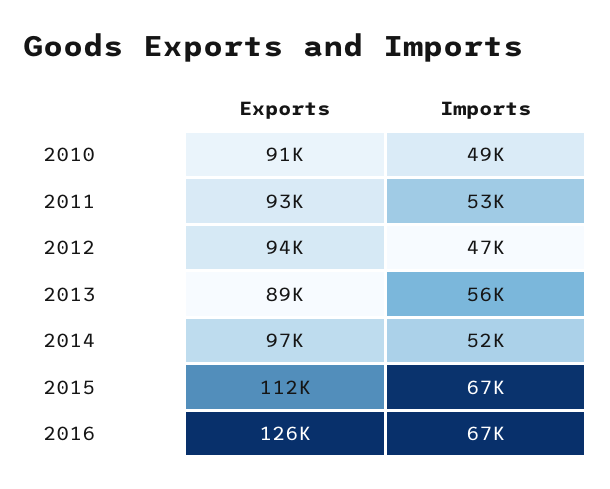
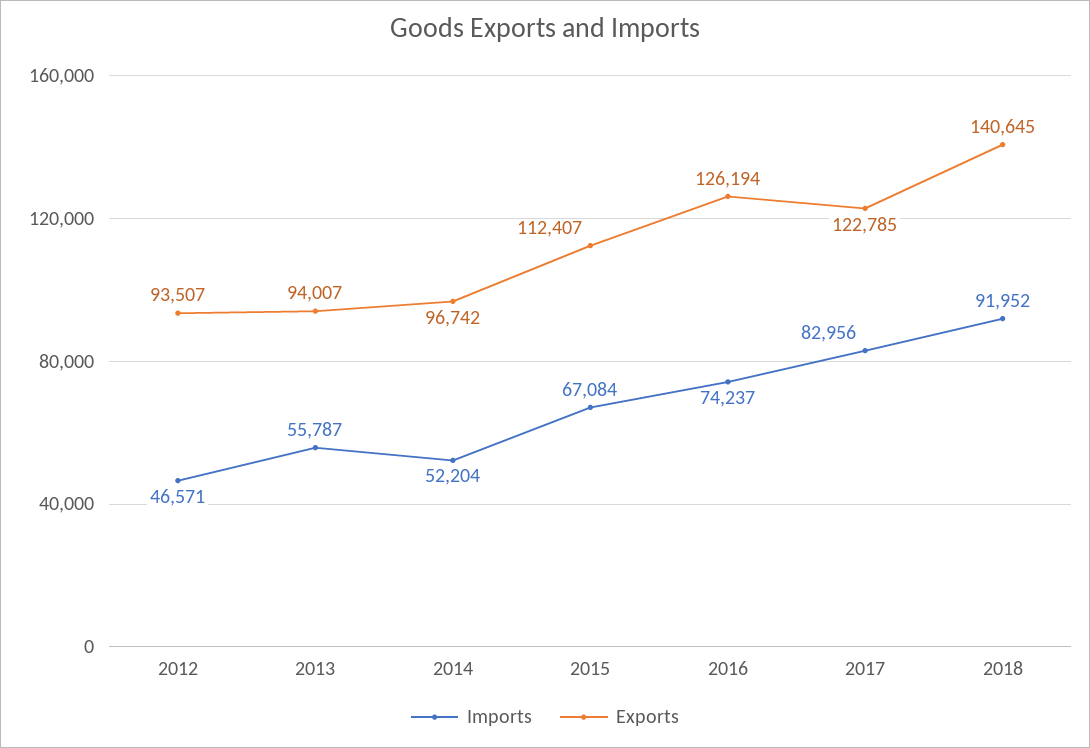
Exports, 2010: 91000 -> none
Imports, 2010: 49000 -> none
Exports, 2011: 93000 -> none
Imports, 2011: 53000 -> none
Exports, 2013: 89000 -> 94007
Imports, 2016: 67000 -> 74237
Imports, 2017: none -> 82956
Exports, 2017: none -> 122785
Imports, 2018: none -> 91952
Exports, 2018: none -> 140645

